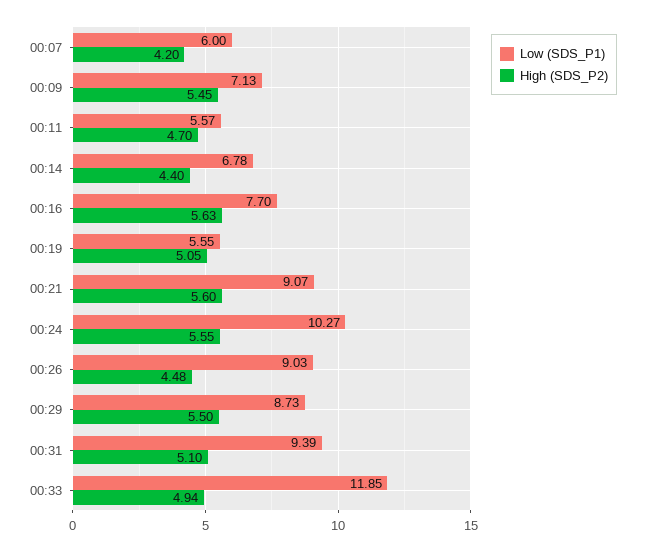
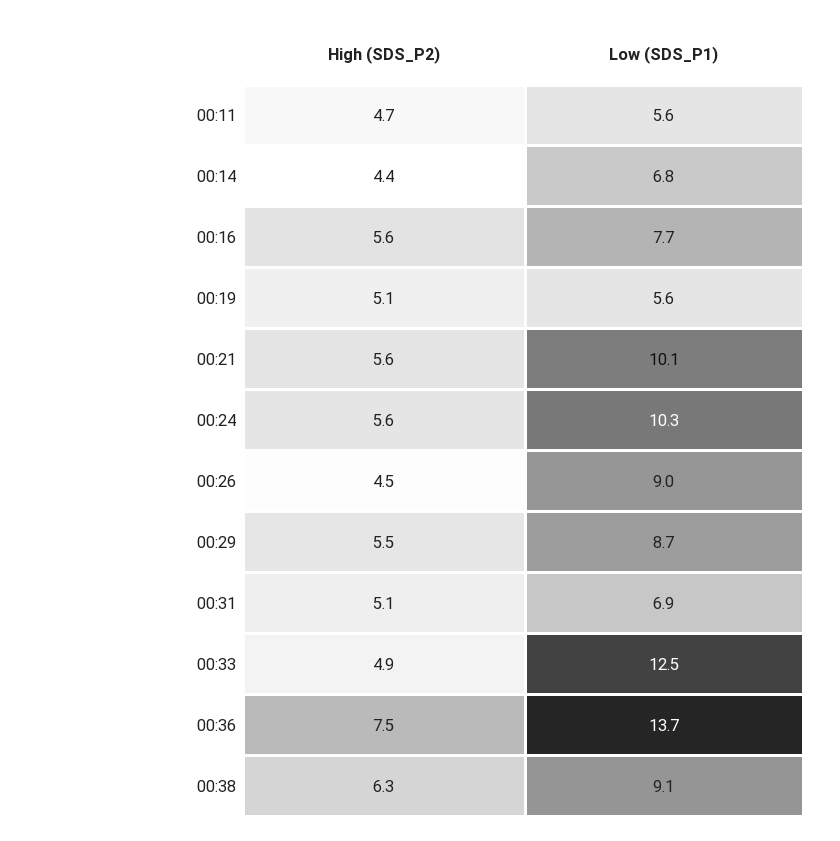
Low (SDS_P1), 00:07: 6 -> none
High (SDS_P2), 00:07: 4.2 -> none
Low (SDS_P1), 00:09: 7.13 -> none
High (SDS_P2), 00:09: 5.45 -> none
Low (SDS_P1), 00:21: 9.07 -> 10.1
Low (SDS_P1), 00:31: 9.39 -> 6.9
Low (SDS_P1), 00:33: 11.85 -> 12.5
High (SDS_P2), 00:36: none -> 7.5
Low (SDS_P1), 00:36: none -> 13.7
High (SDS_P2), 00:38: none -> 6.3
Low (SDS_P1), 00:38: none -> 9.1

